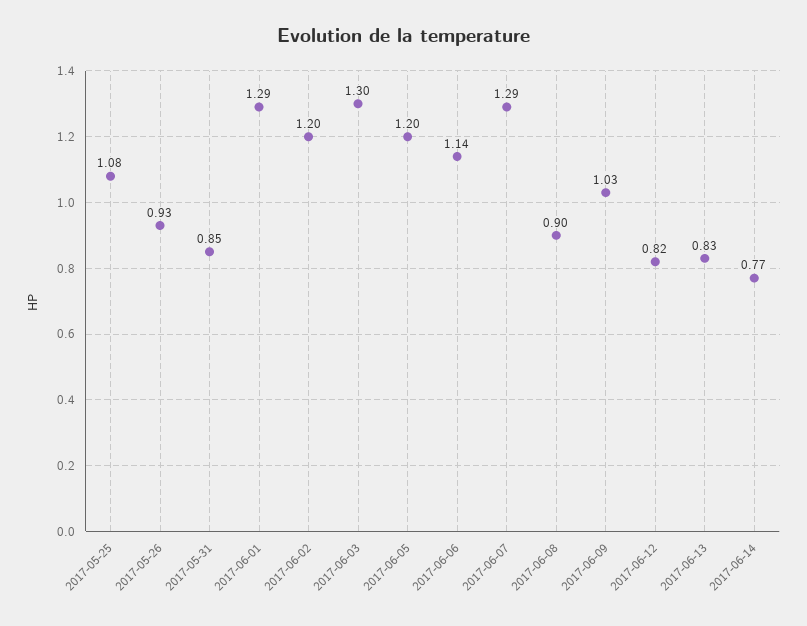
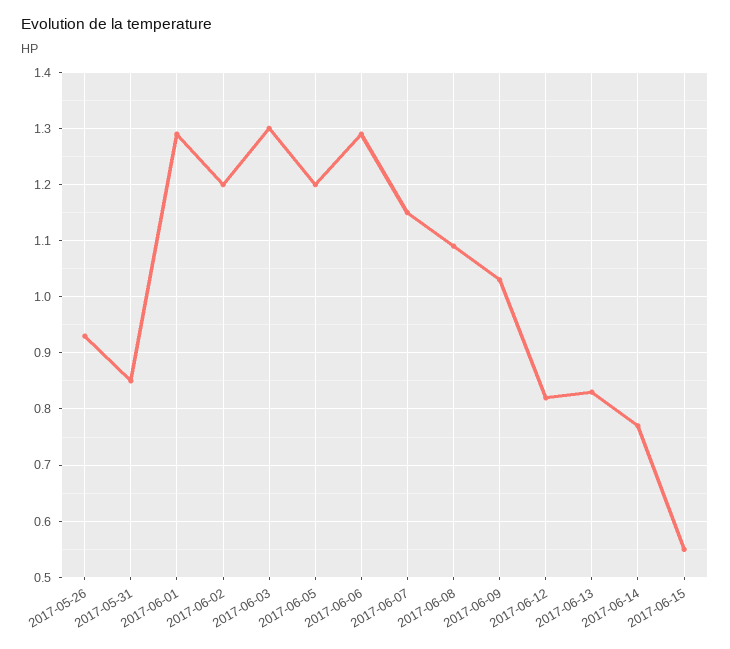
2017-05-25: 1.08 -> none
2017-06-06: 1.14 -> 1.3
2017-06-07: 1.29 -> 1.15
2017-06-08: 0.9 -> 1.1
2017-06-15: none -> 0.55

